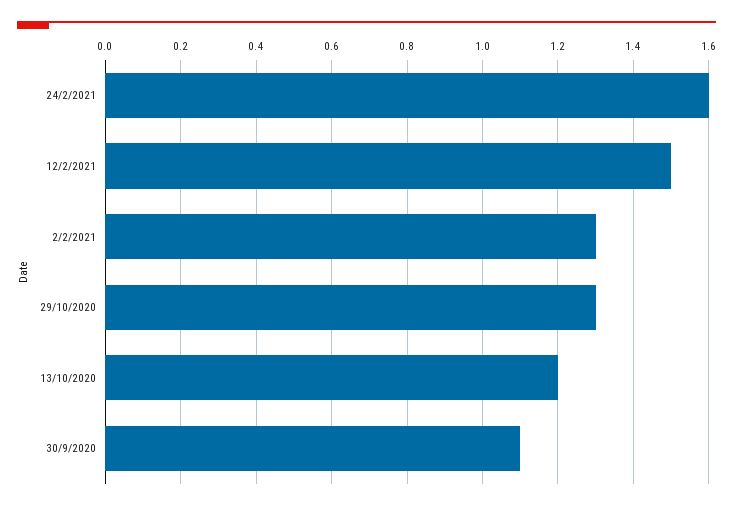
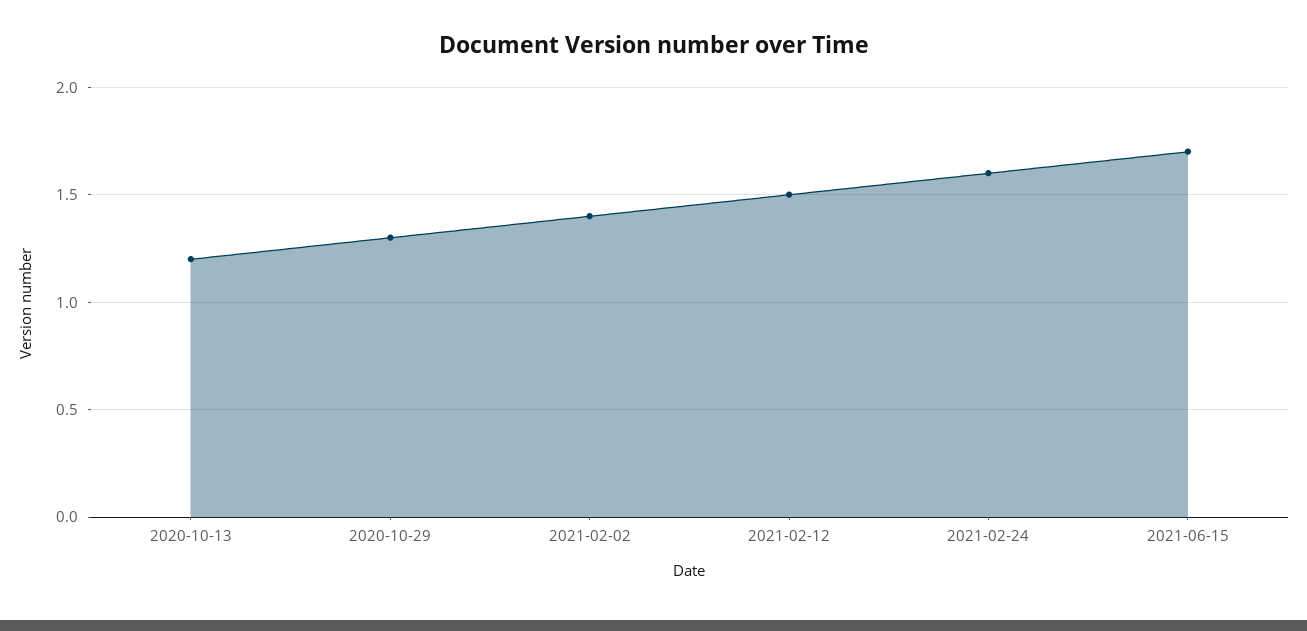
2/2/2021: 1.3 -> 1.4
30/9/2020: 1.1 -> none
2021-06-15: none -> 1.7

